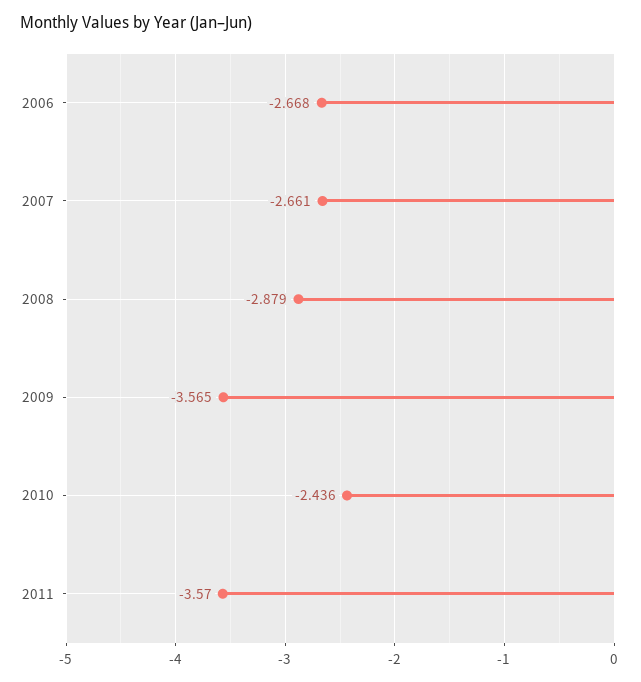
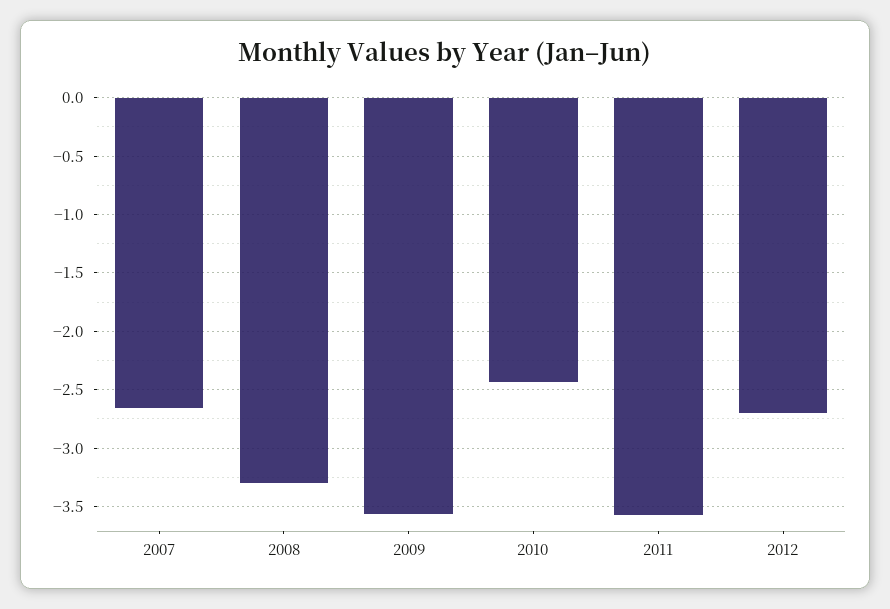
2006: -2.668 -> none
2008: -2.879 -> -3.3
2012: none -> -2.7

